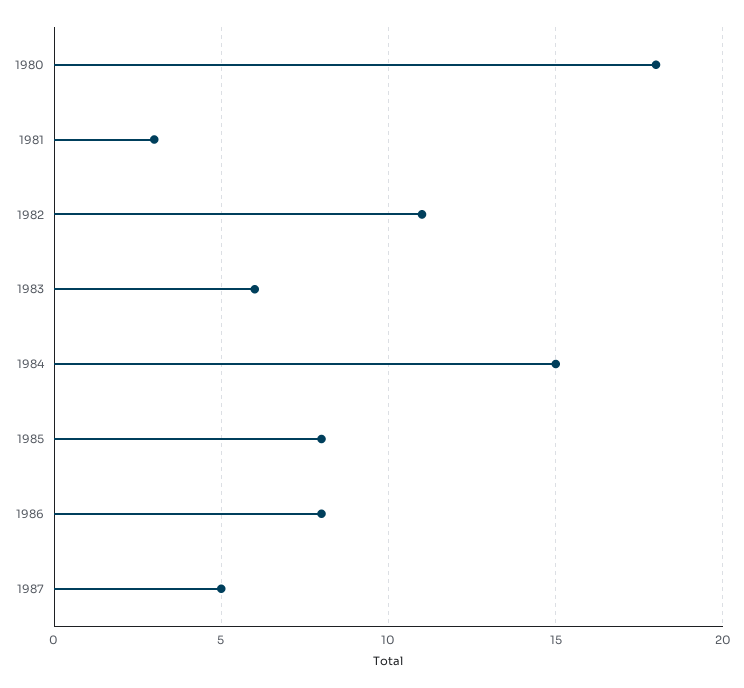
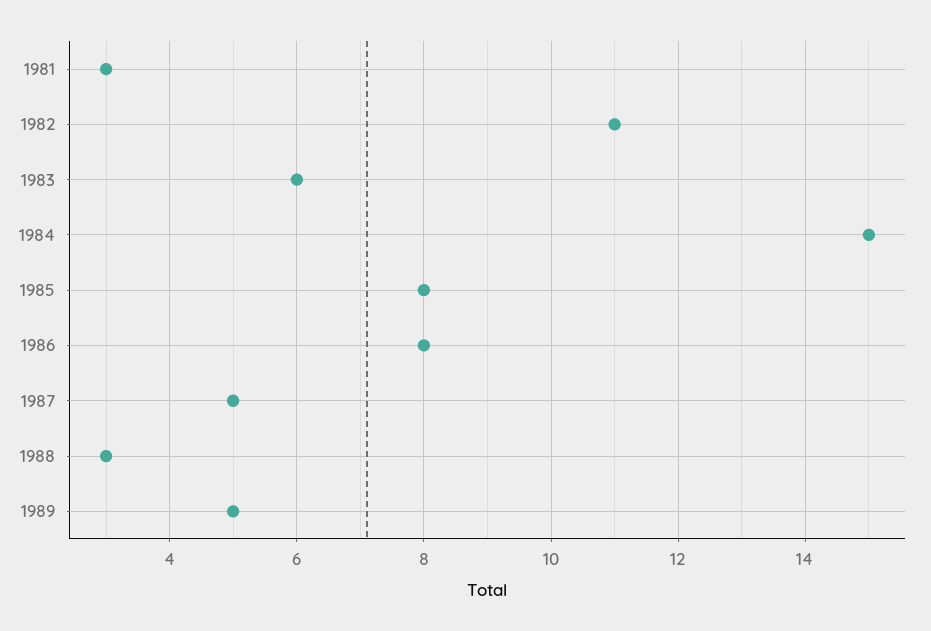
1980: 18 -> none
1988: none -> 3
1989: none -> 5

